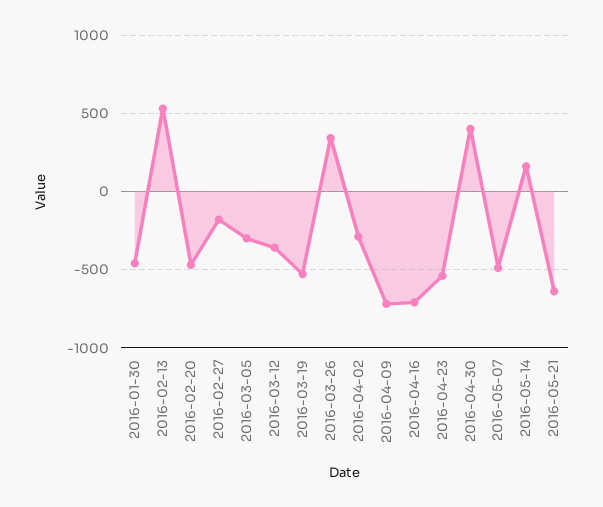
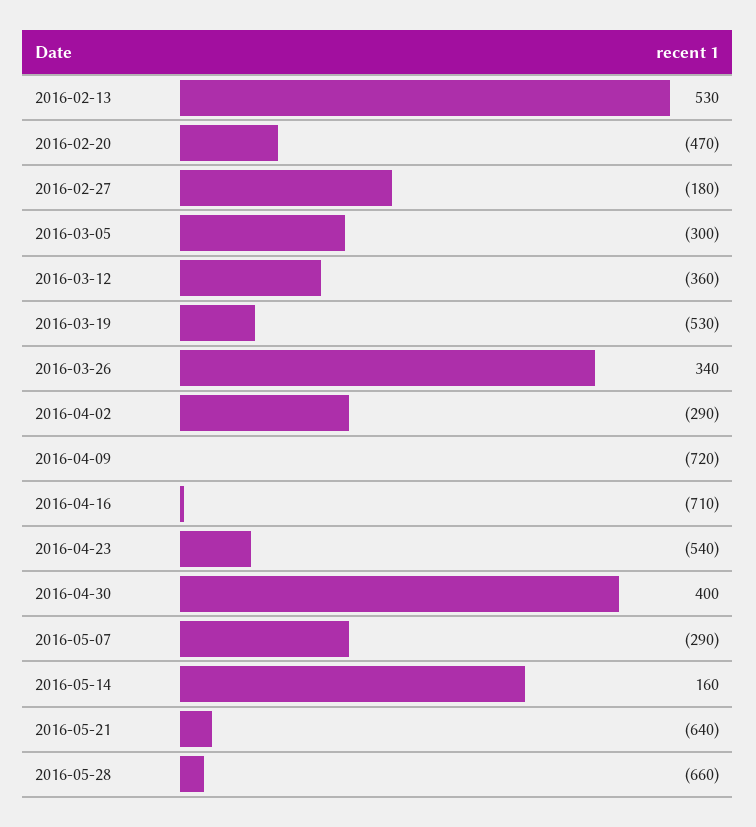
2016-01-30: -450 -> none
2016-05-07: -500 -> -290
2016-05-28: none -> -660

